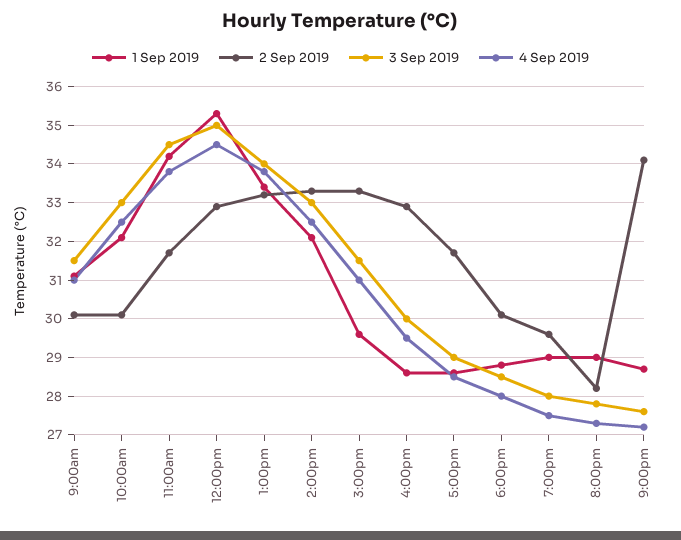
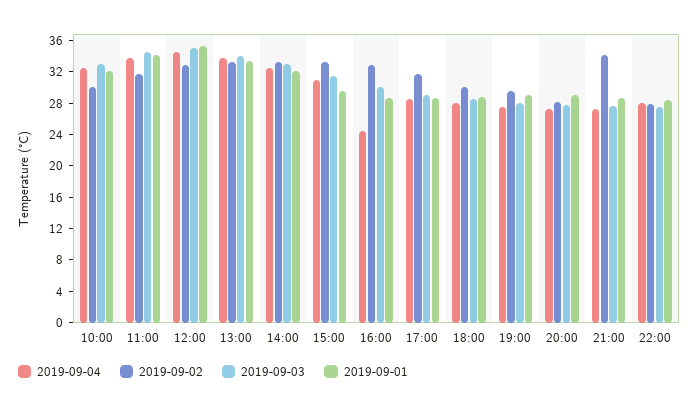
1 Sep 2019, 9:00am: 31 -> none
2 Sep 2019, 9:00am: 30 -> none
3 Sep 2019, 9:00am: 31.5 -> none
4 Sep 2019, 9:00am: 31 -> none
4 Sep 2019, 4:00pm: 29.5 -> 24
4 Sep 2019, 22:00: none -> 28
2 Sep 2019, 22:00: none -> 28
3 Sep 2019, 22:00: none -> 28
1 Sep 2019, 22:00: none -> 28

